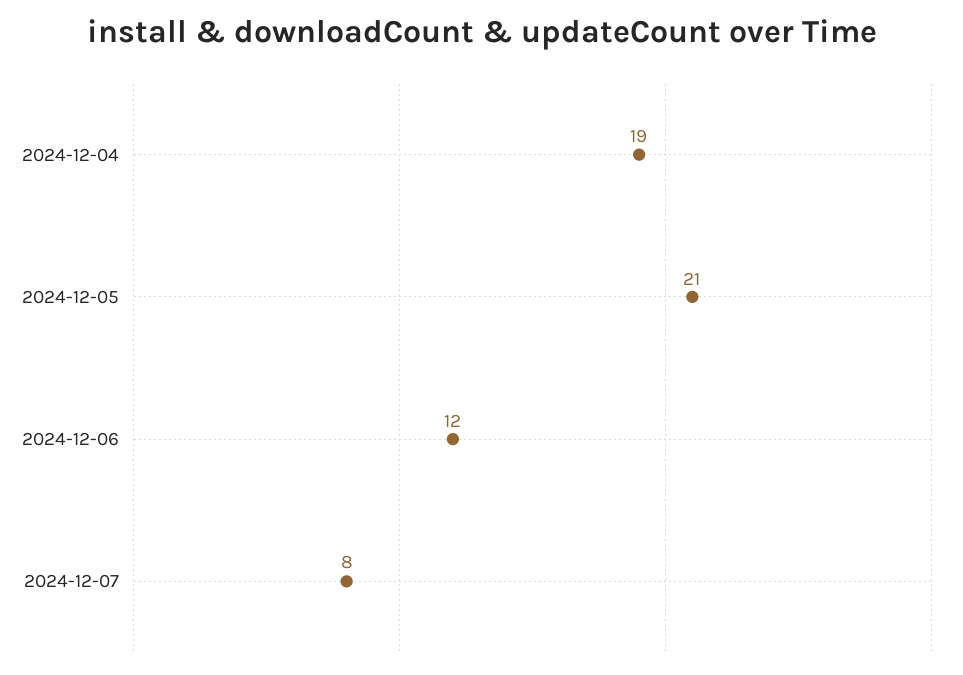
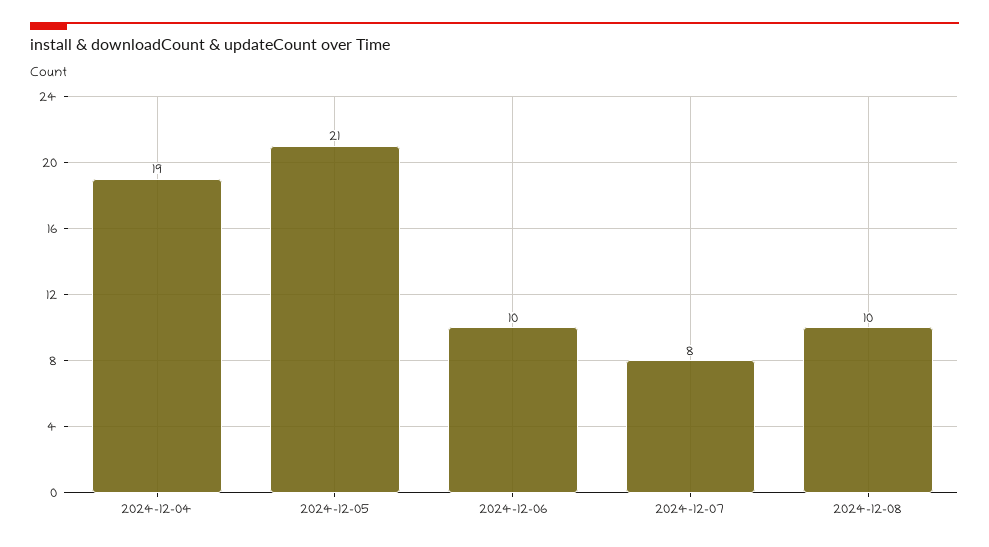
2024-12-06: 12 -> 10
2024-12-08: none -> 10

